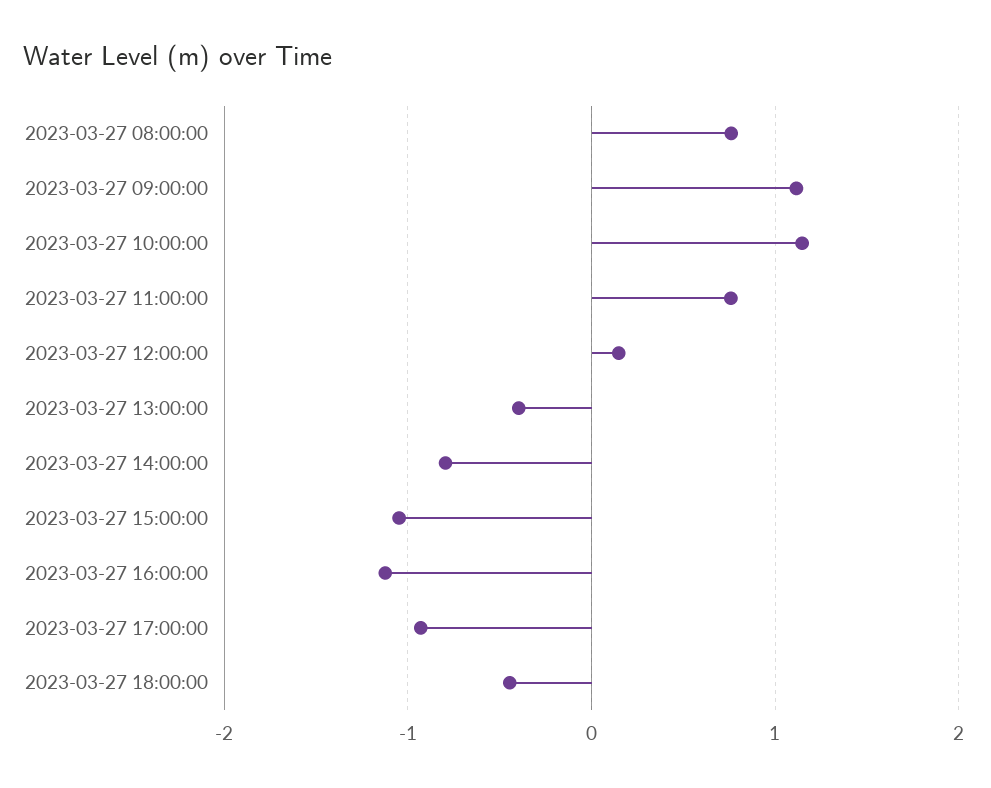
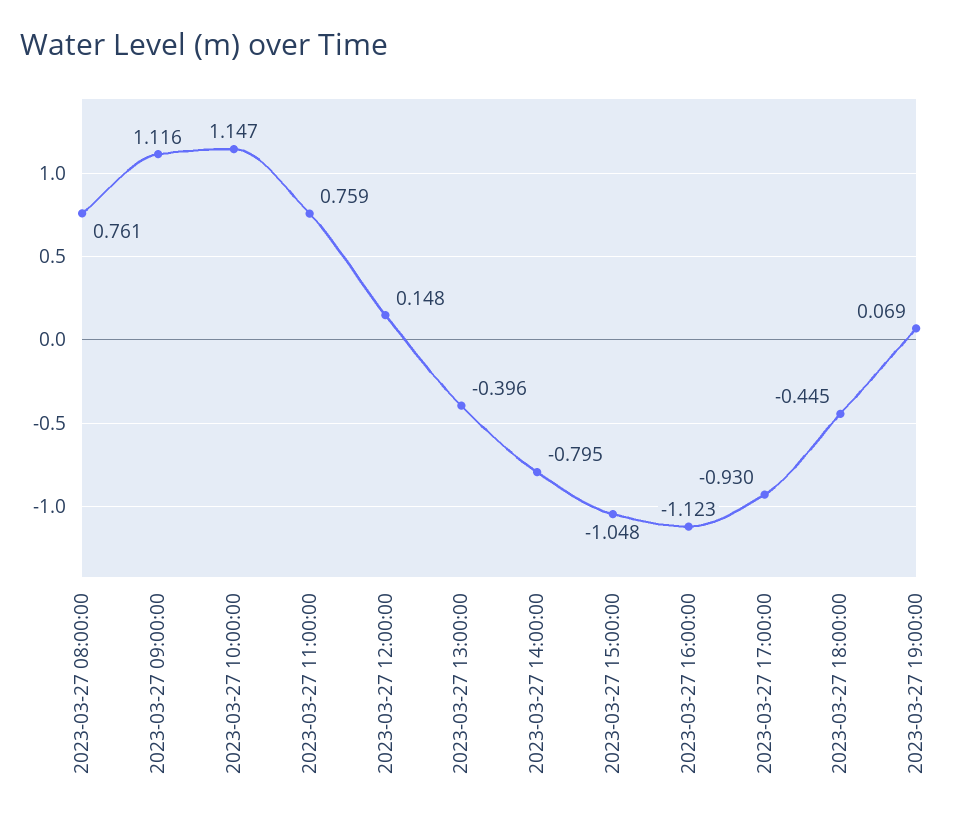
2023-03-27 19:00:00: none -> 0.069

